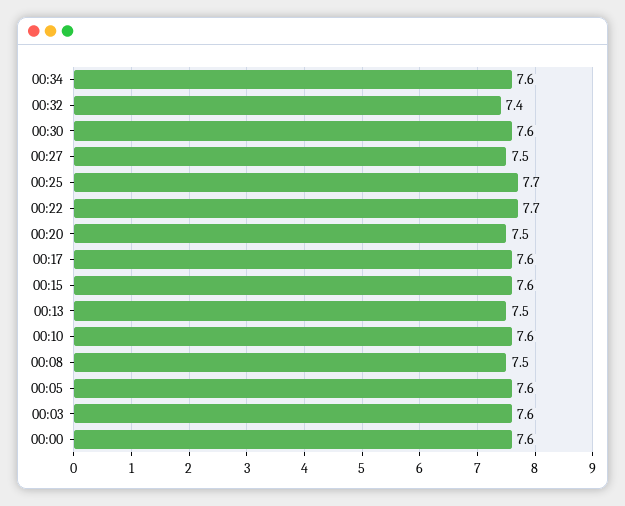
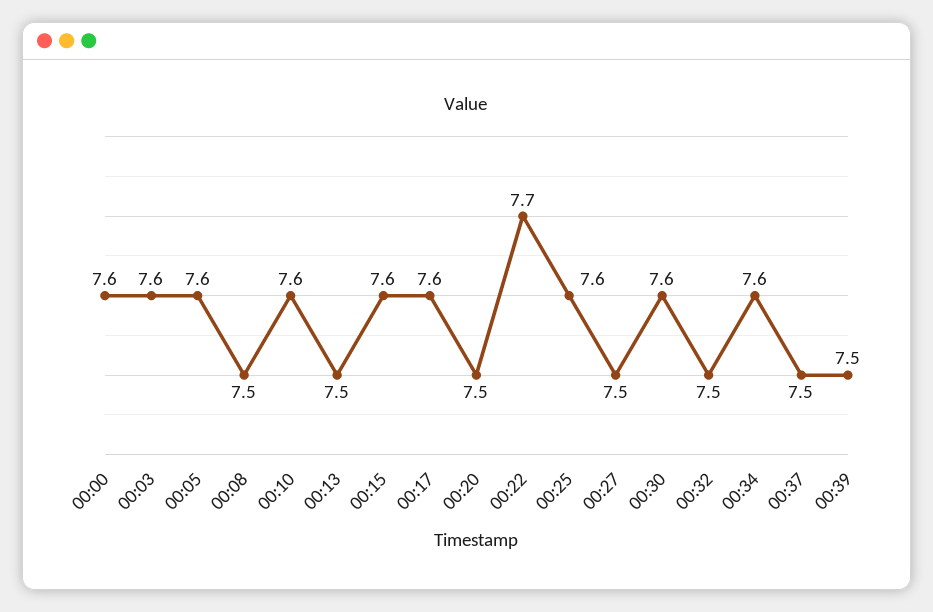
00:32: 7.4 -> 7.5
00:25: 7.7 -> 7.6
00:37: none -> 7.5
00:39: none -> 7.5

